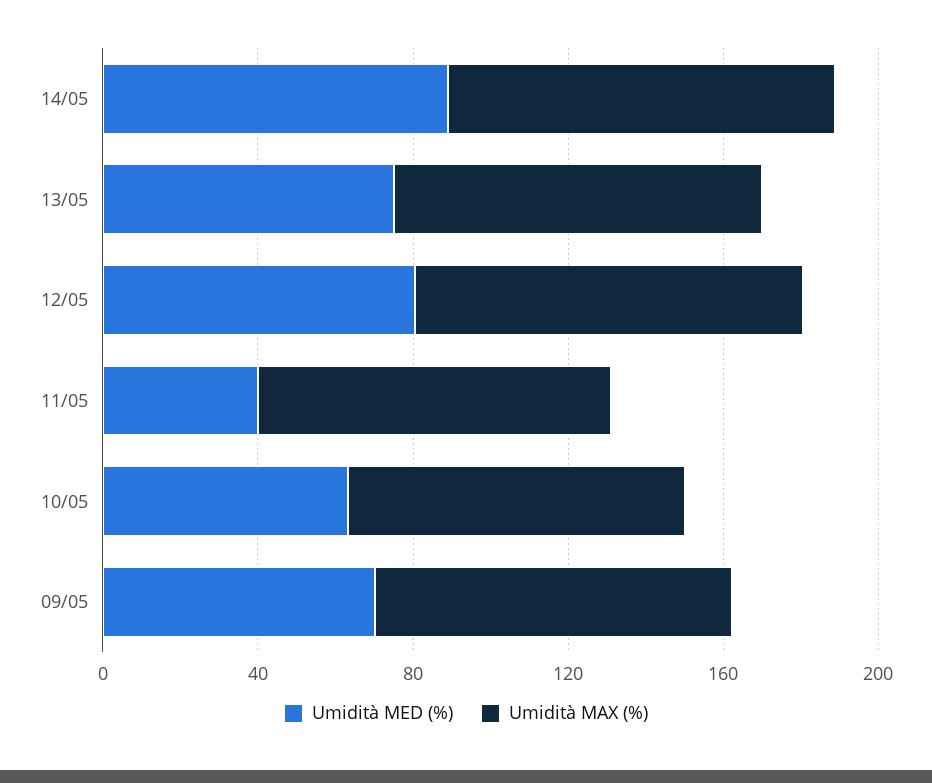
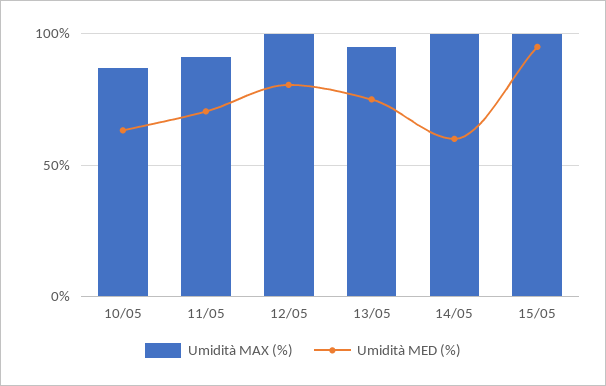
Umidità MED (%), 14/05: 90 -> 60
Umidità MED (%), 11/05: 40 -> 70
Umidità MED (%), 09/05: 70 -> none
Umidità MAX (%), 09/05: 90 -> none
Umidità MAX (%), 15/05: none -> 100
Umidità MED (%), 15/05: none -> 95

